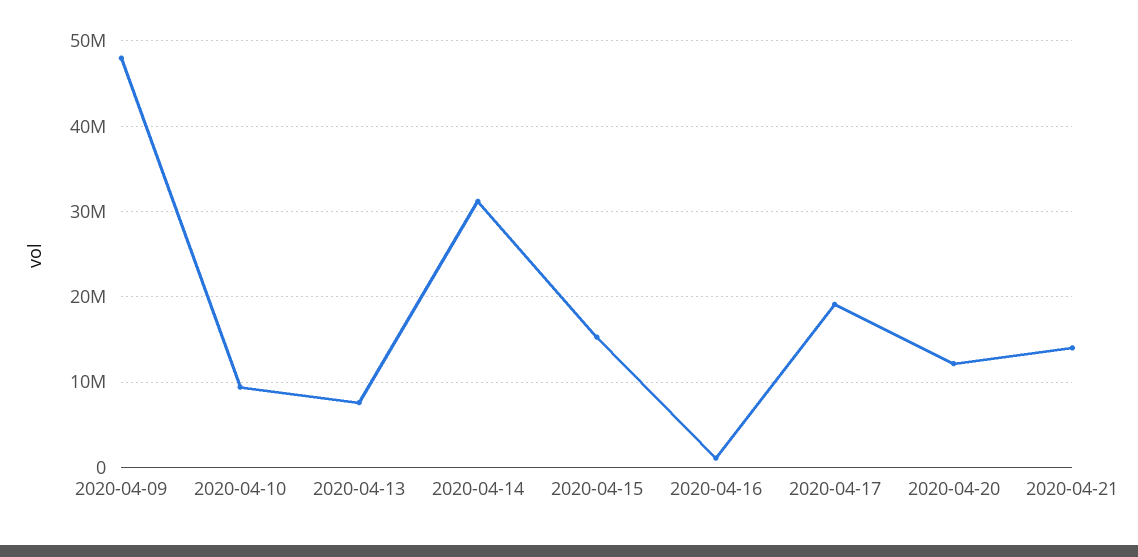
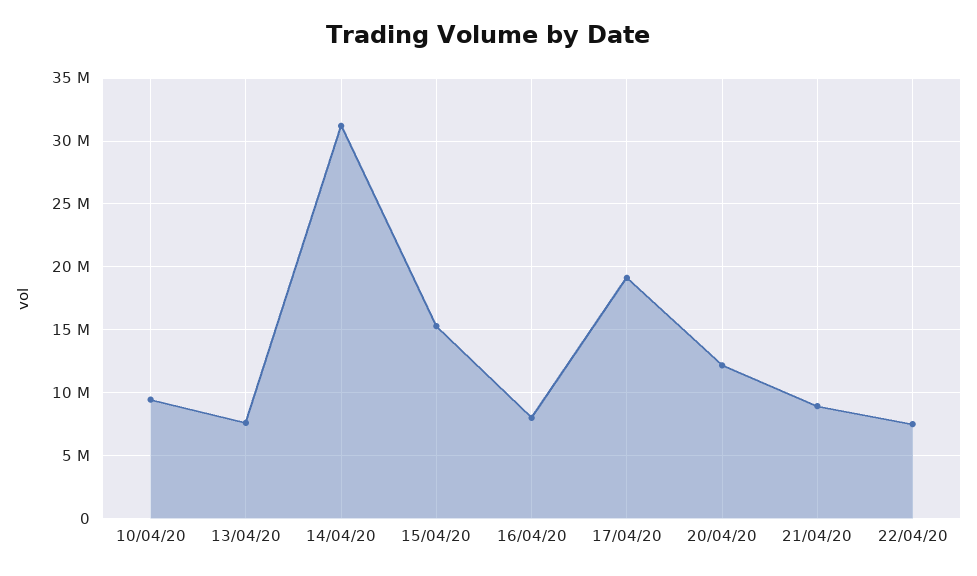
2020-04-09: 48000000 -> none
2020-04-16: 1000000 -> 8000000
2020-04-21: 14000000 -> 9000000
22/04/20: none -> 7500000

